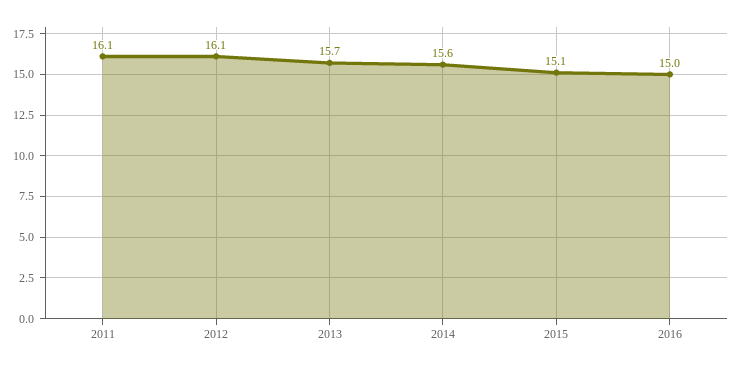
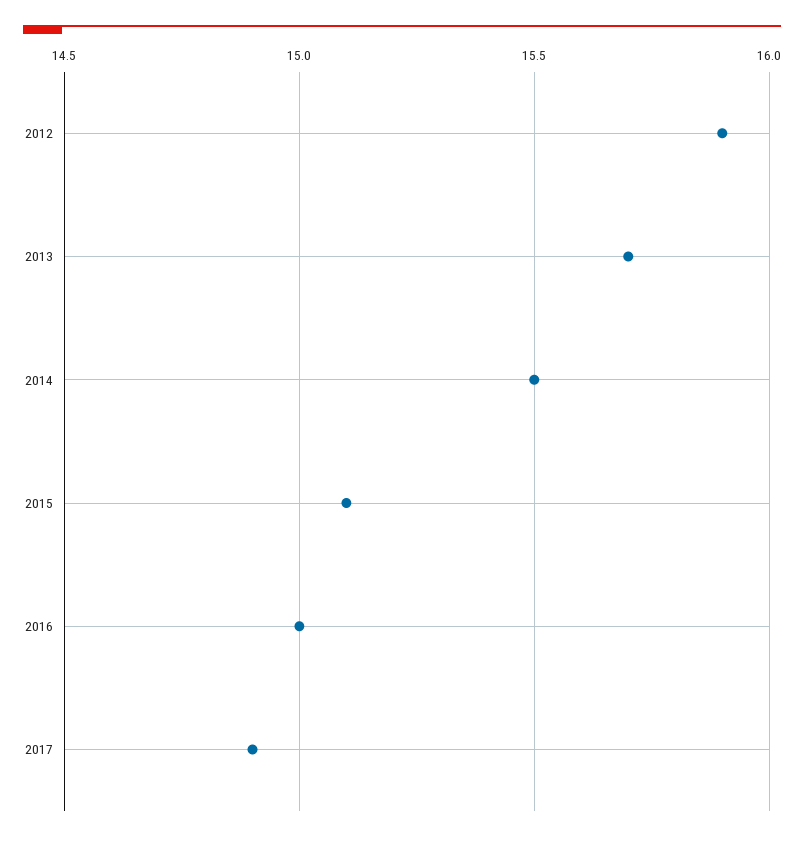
2011: 16.1 -> none
2012: 16.1 -> 15.9
2014: 15.6 -> 15.5
2017: none -> 14.9

